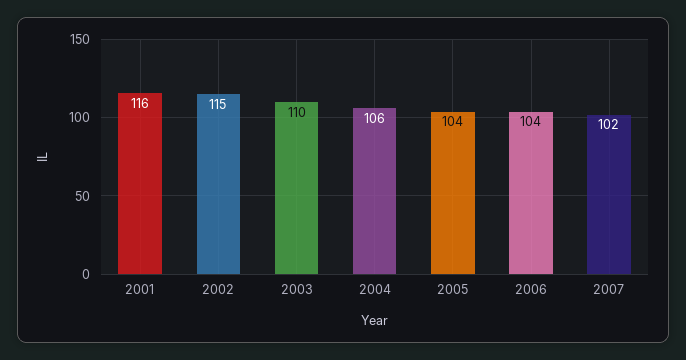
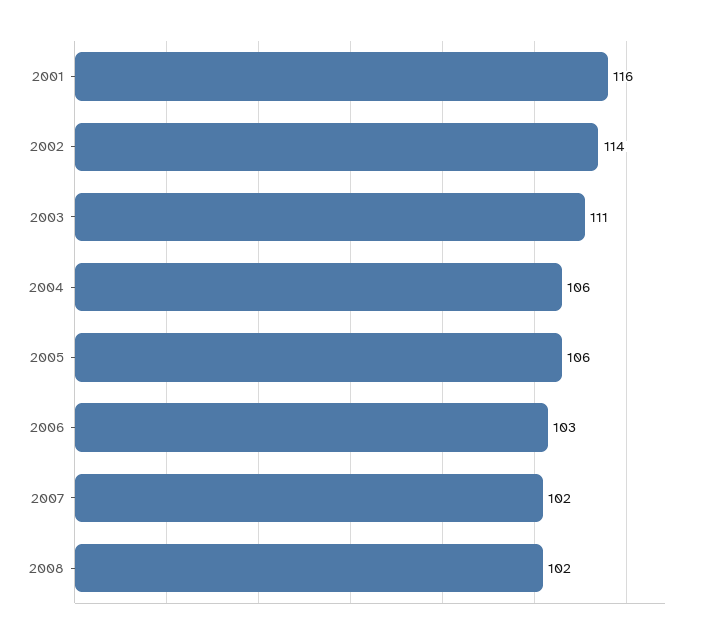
2002: 115 -> 114
2003: 110 -> 111
2005: 104 -> 106
2006: 104 -> 103
2008: none -> 102

